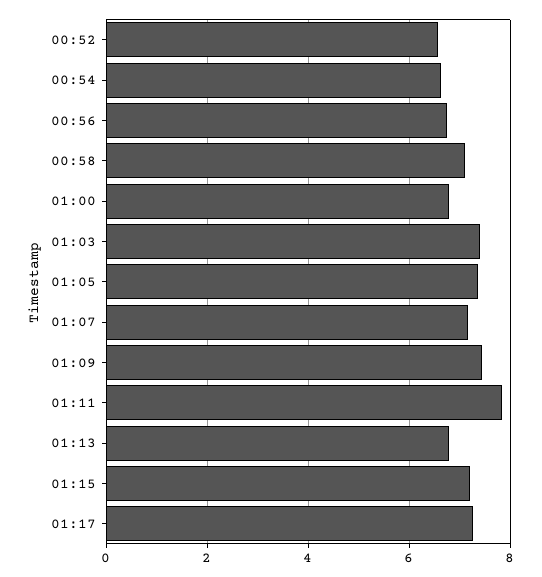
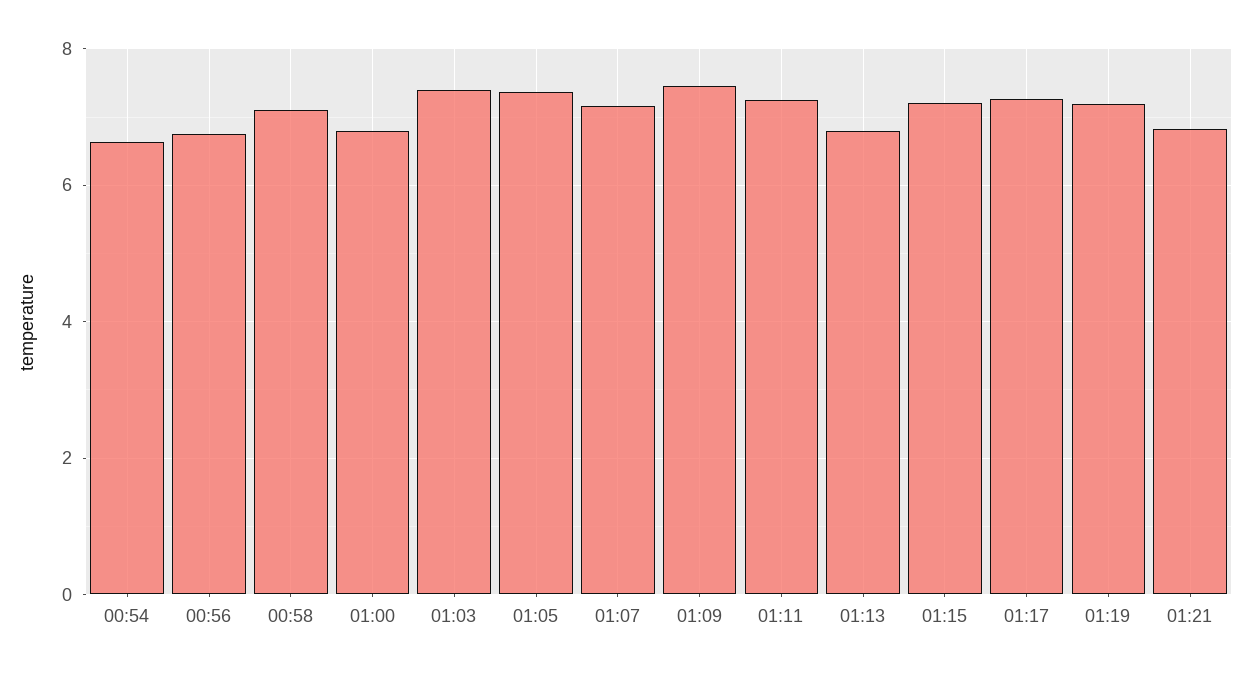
00:52: 6.6 -> none
01:11: 7.8 -> 7.2
01:19: none -> 7.2
01:21: none -> 6.8

